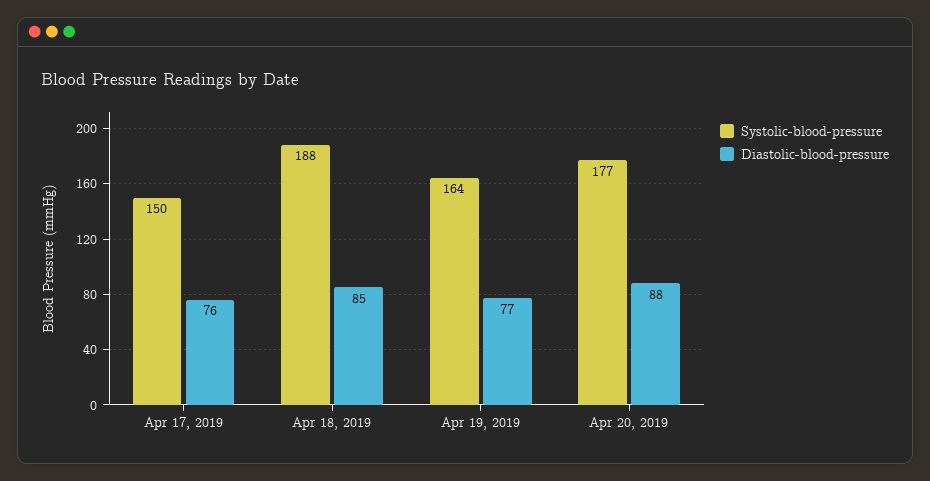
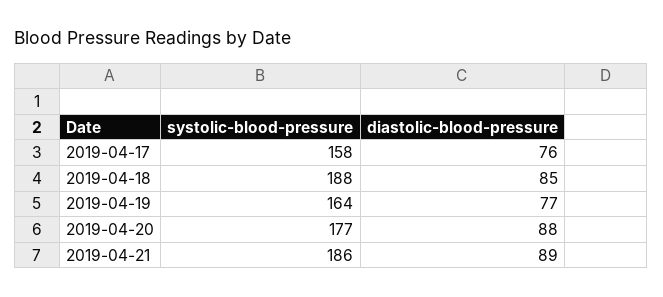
Systolic-blood-pressure, Apr 17, 2019: 150 -> 158
Systolic-blood-pressure, 2019-04-21: none -> 186
Diastolic-blood-pressure, 2019-04-21: none -> 89

